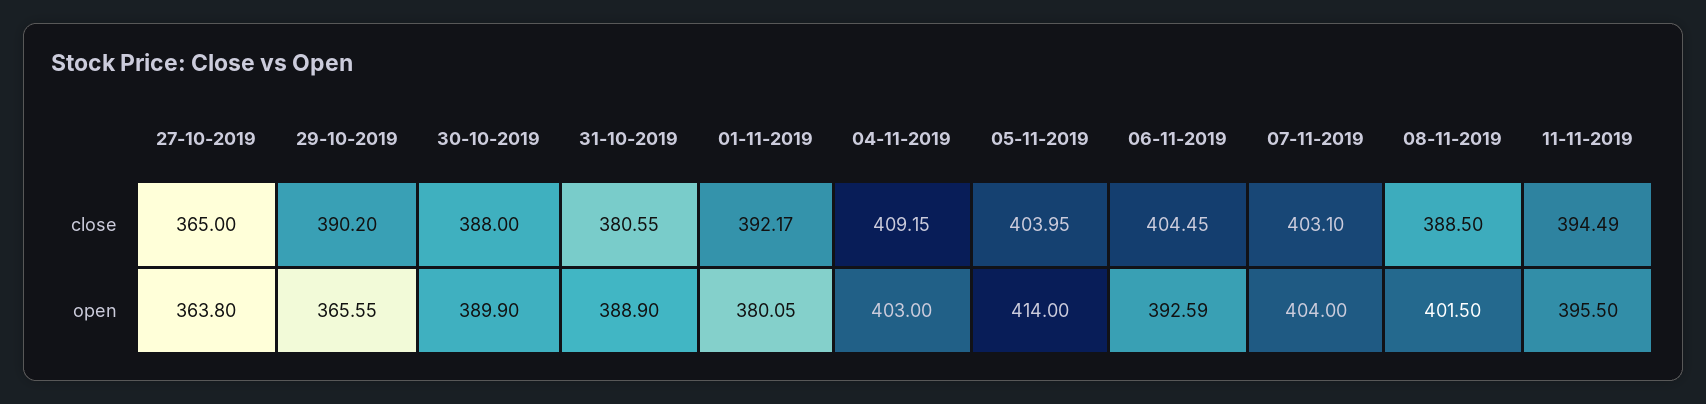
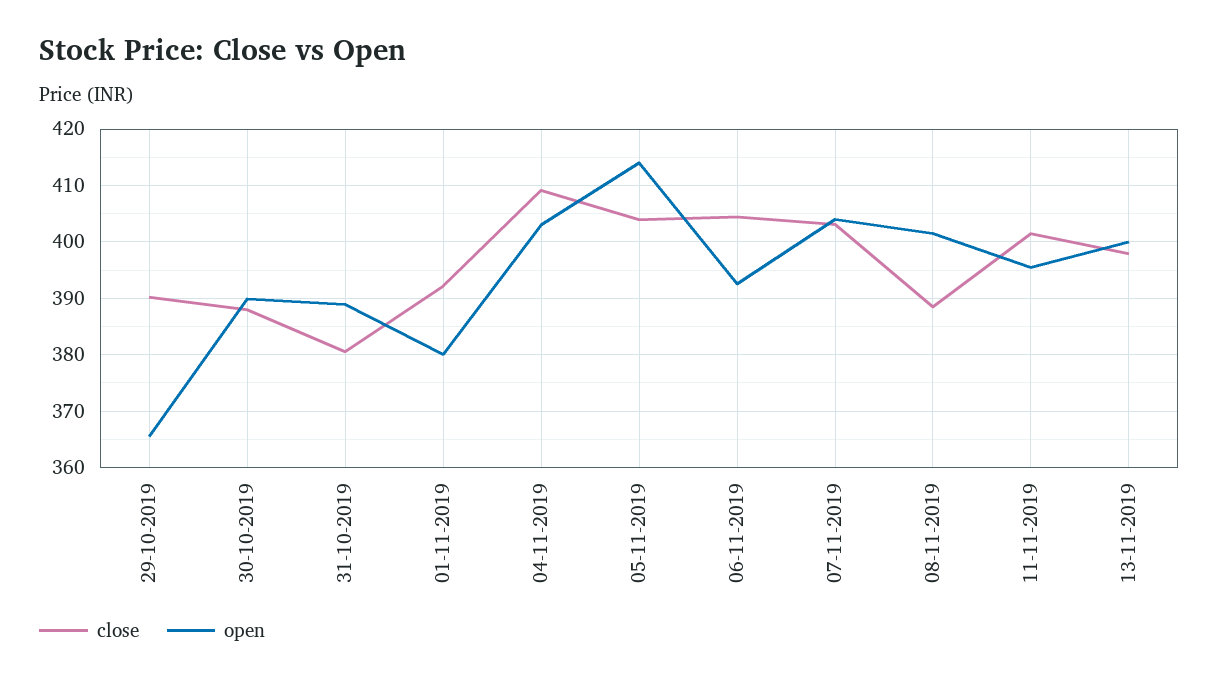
close, 27-10-2019: 365 -> none
close, 11-11-2019: 394.49 -> 402
open, 27-10-2019: 363.8 -> none
close, 13-11-2019: none -> 398
open, 13-11-2019: none -> 400

